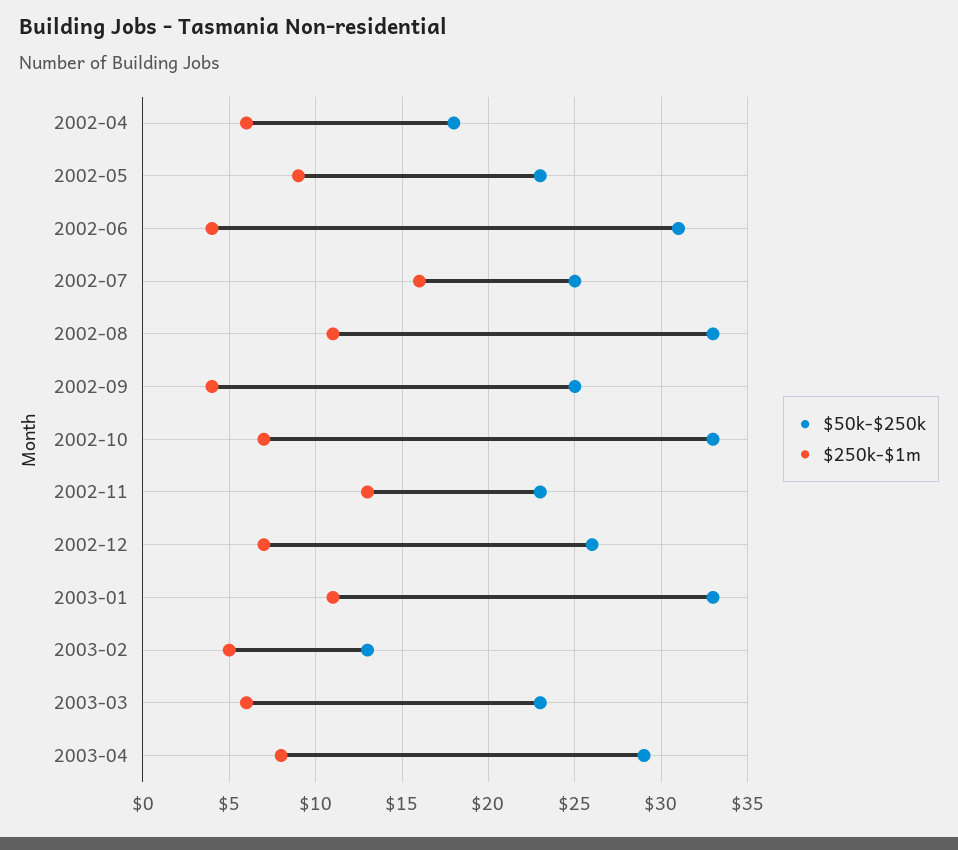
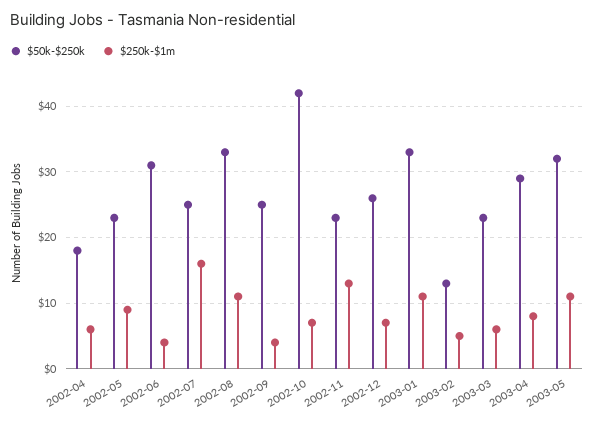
$50k-$250k, 2002-10: 33 -> 42
$50k-$250k, 2003-05: none -> 32
$250k-$1m, 2003-05: none -> 11

